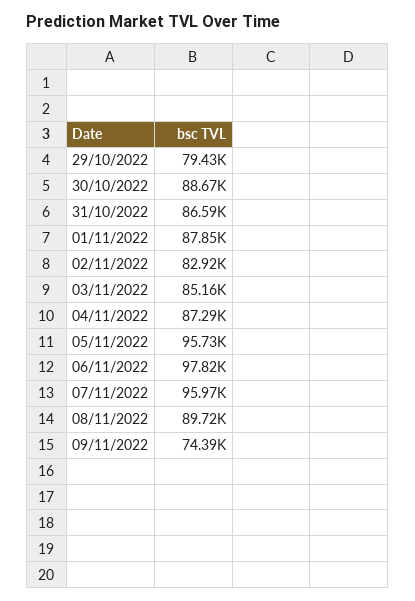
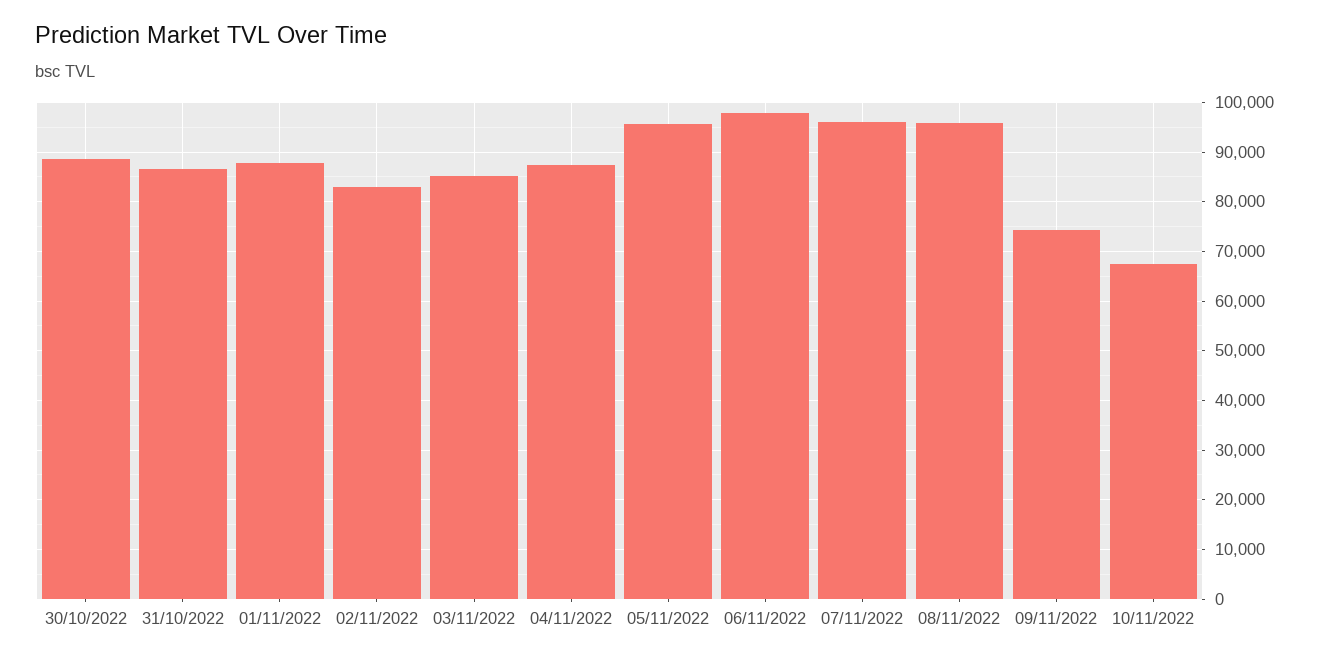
29/10/2022: 79430 -> none
08/11/2022: 89720 -> 96000
10/11/2022: none -> 68000

